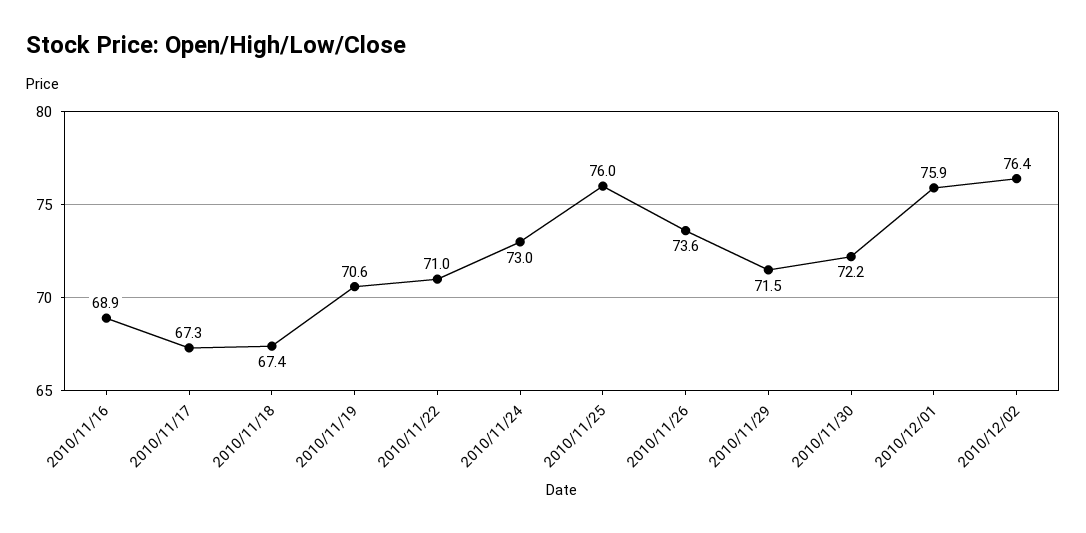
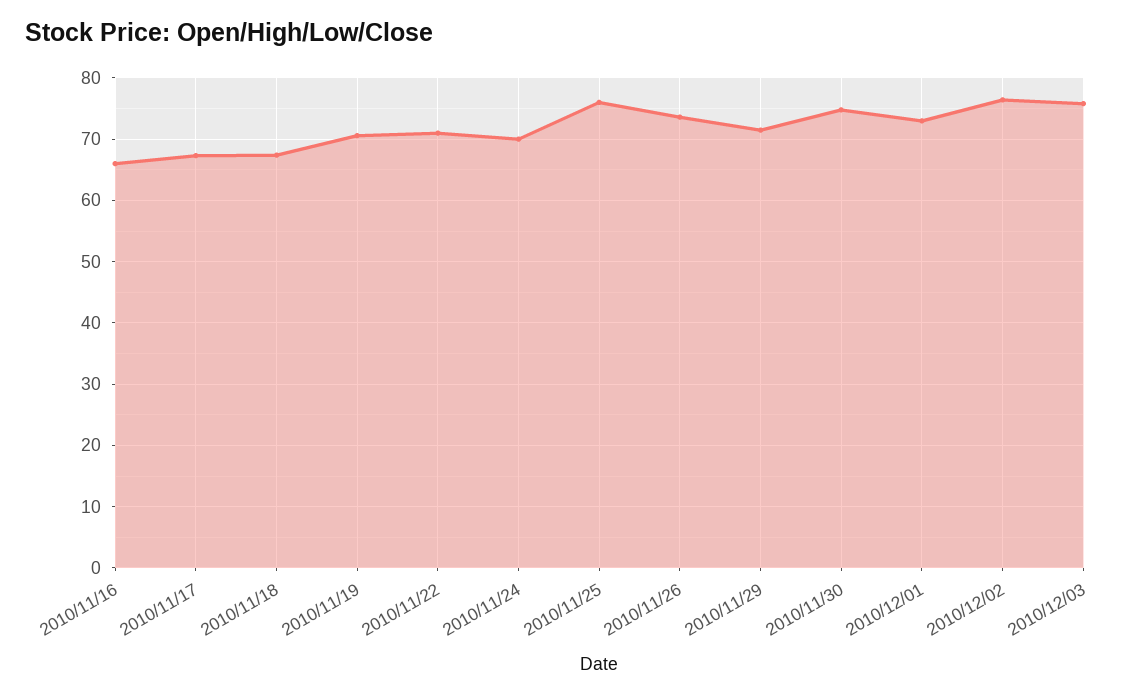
2010/11/16: 68.9 -> 66
2010/11/24: 73 -> 70
2010/11/30: 72.2 -> 75
2010/12/01: 75.9 -> 73
2010/12/03: none -> 76

